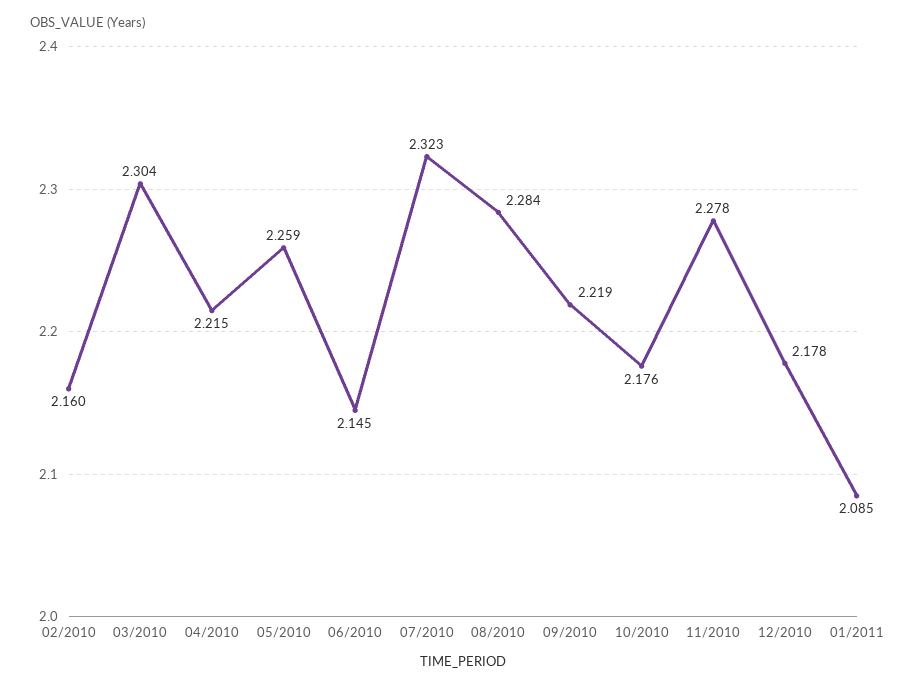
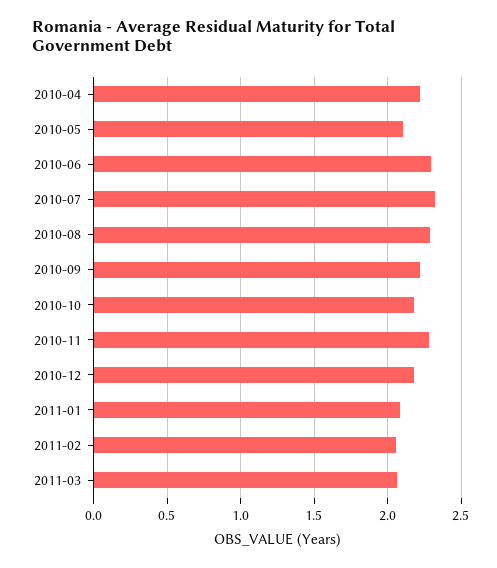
02/2010: 2.16 -> none
03/2010: 2.304 -> none
05/2010: 2.259 -> 2.1
06/2010: 2.145 -> 2.3
2011-02: none -> 2.05
2011-03: none -> 2.05

